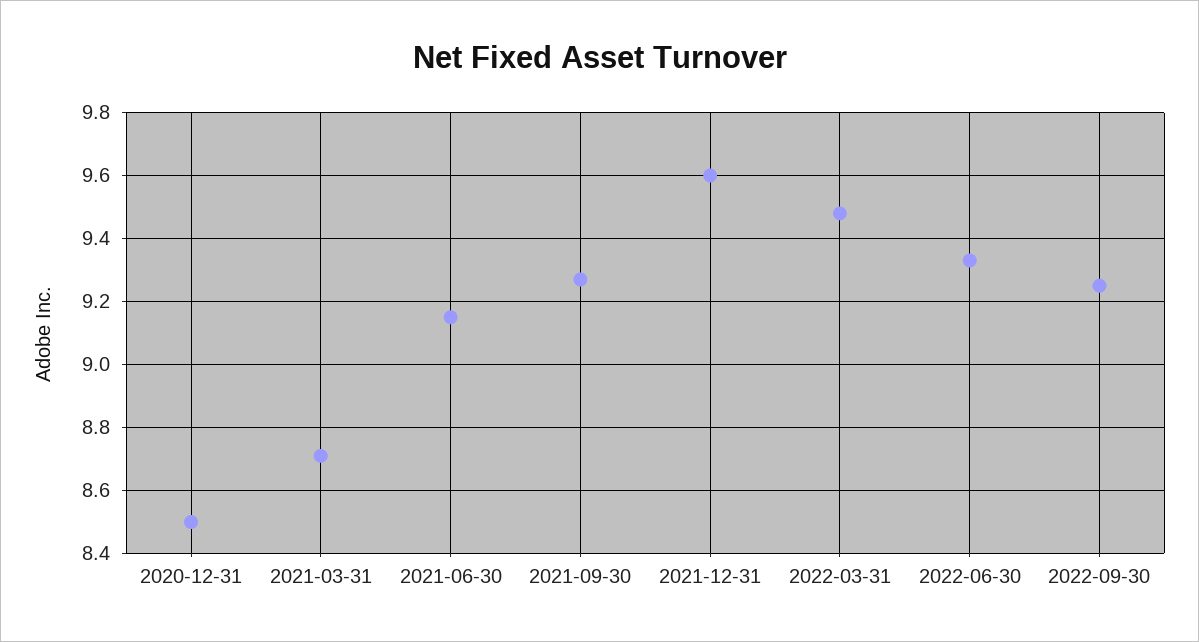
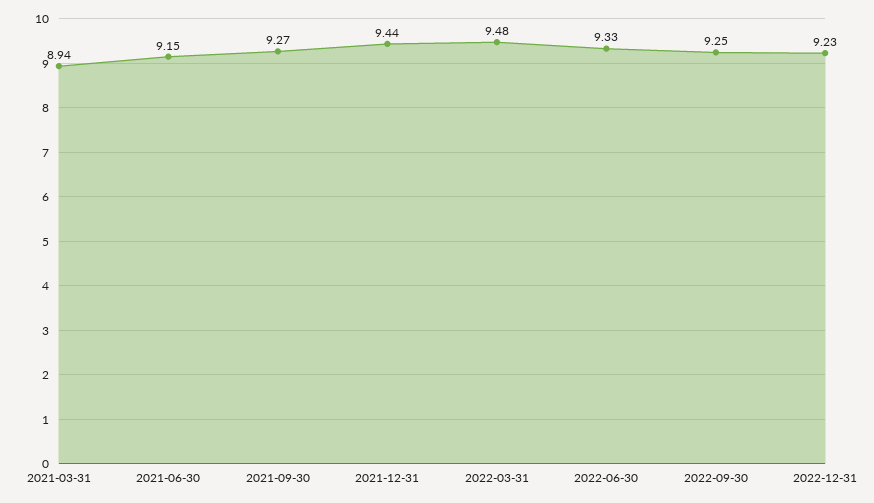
2020-12-31: 8.5 -> none
2021-03-31: 8.7 -> 8.94
2021-12-31: 9.6 -> 9.44
2022-12-31: none -> 9.23

